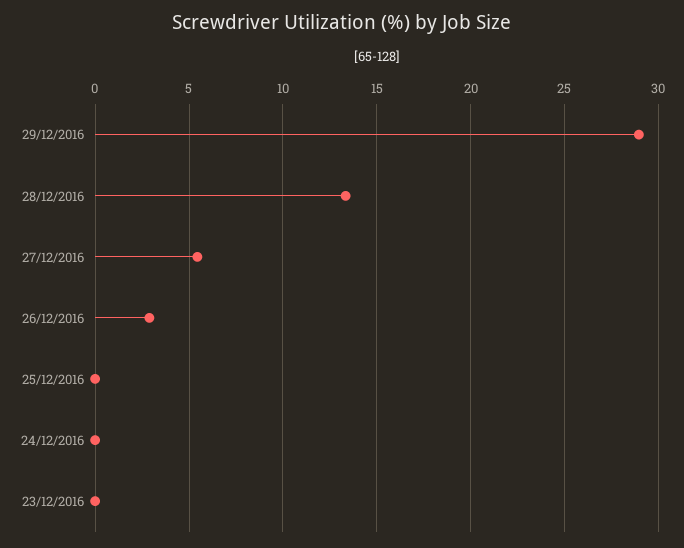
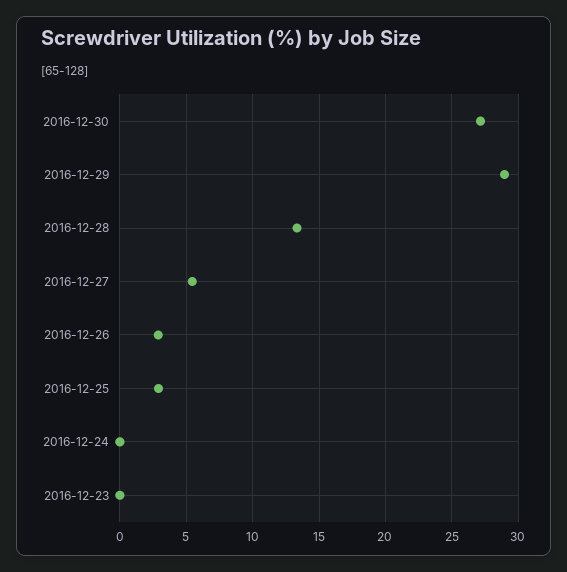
25/12/2016: 0 -> 3
2016-12-30: none -> 27

